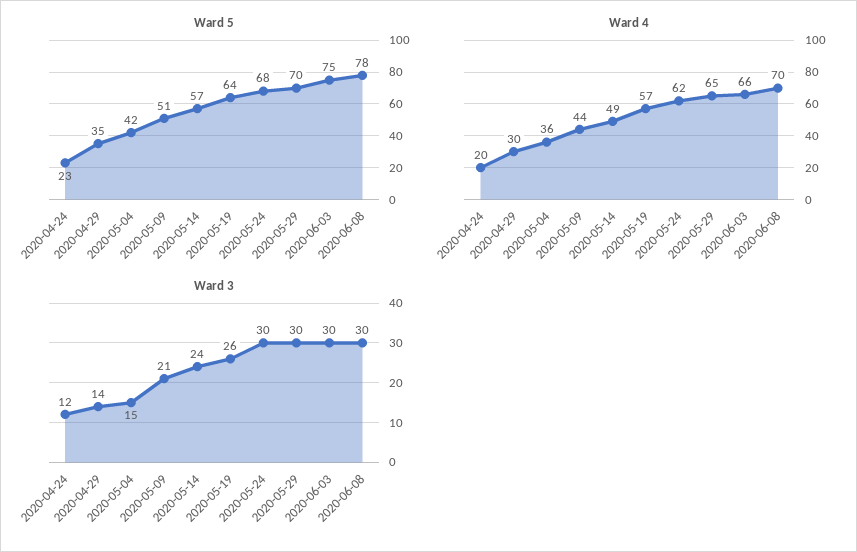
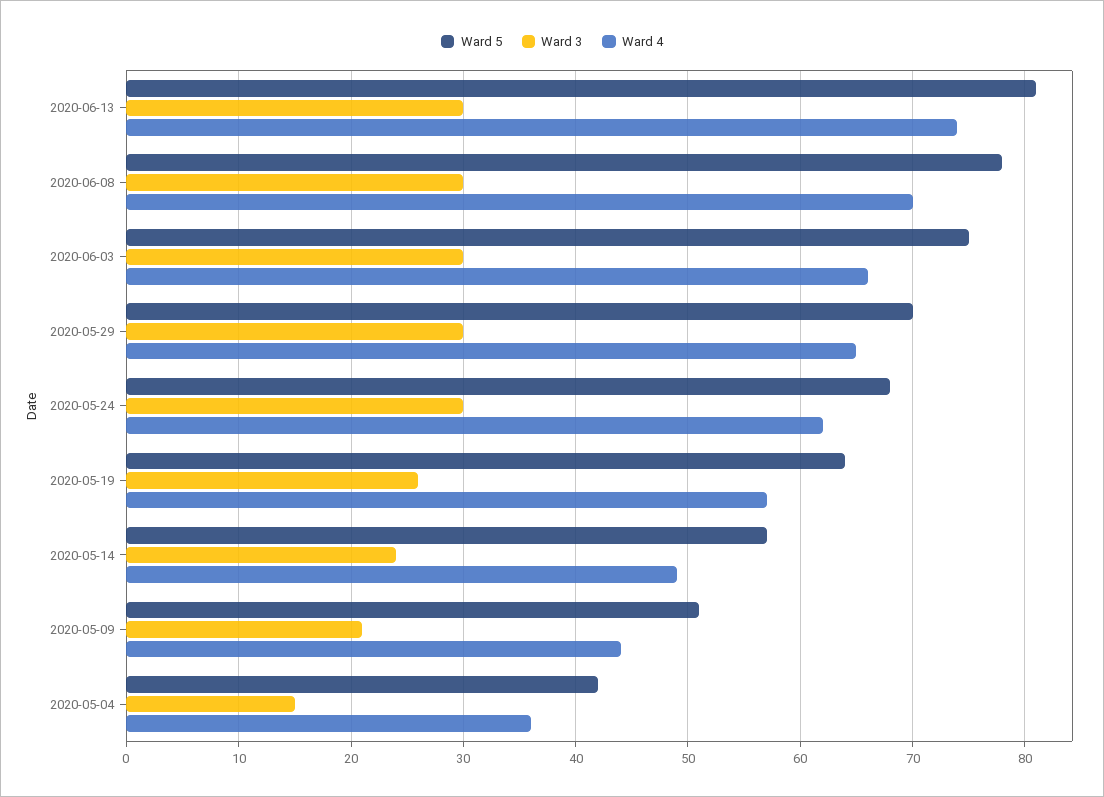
Ward 5, 2020-04-24: 23 -> none
Ward 5, 2020-04-29: 35 -> none
Ward 4, 2020-04-24: 20 -> none
Ward 4, 2020-04-29: 30 -> none
Ward 3, 2020-04-24: 12 -> none
Ward 3, 2020-04-29: 14 -> none
Ward 5, 2020-06-13: none -> 81
Ward 3, 2020-06-13: none -> 30
Ward 4, 2020-06-13: none -> 74

